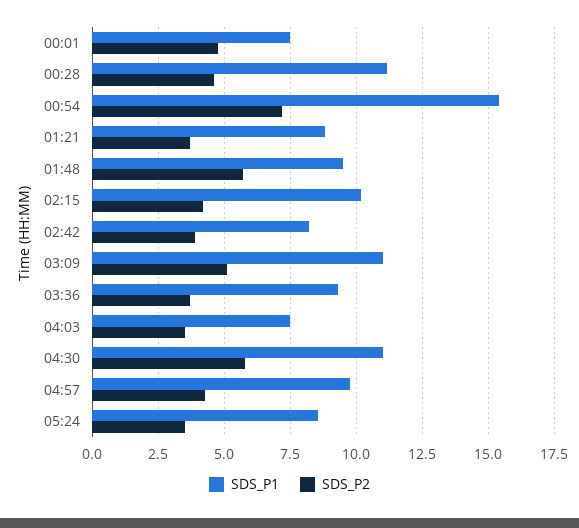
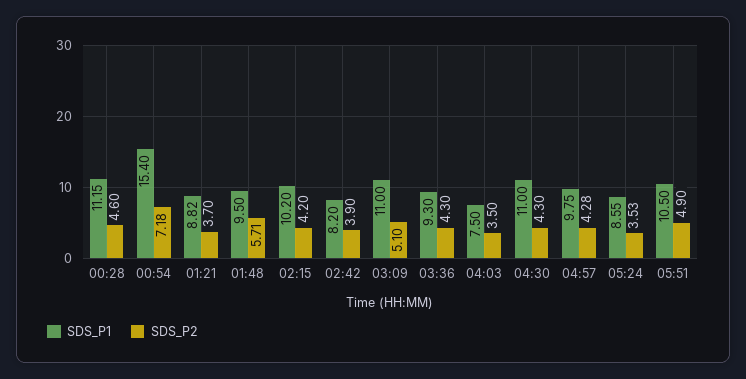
SDS_P1, 00:01: 7.5 -> none
SDS_P2, 00:01: 4.75 -> none
SDS_P2, 03:36: 3.75 -> 4.3
SDS_P2, 04:30: 5.75 -> 4.3
SDS_P1, 05:51: none -> 10.5
SDS_P2, 05:51: none -> 4.9

